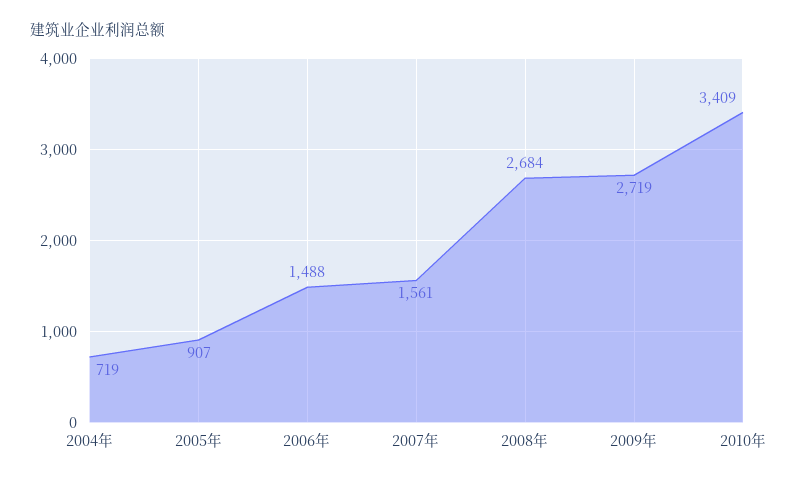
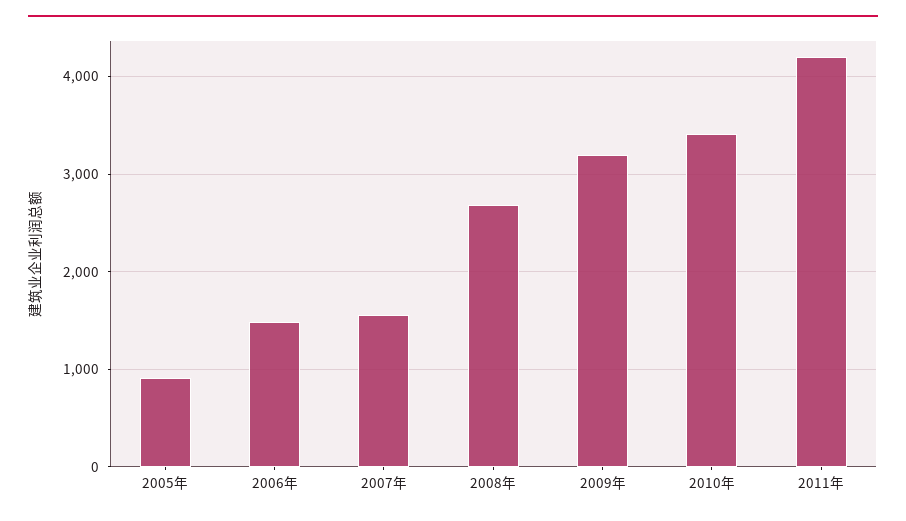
2004年: 719 -> none
2009年: 2719 -> 3200
2011年: none -> 4200

